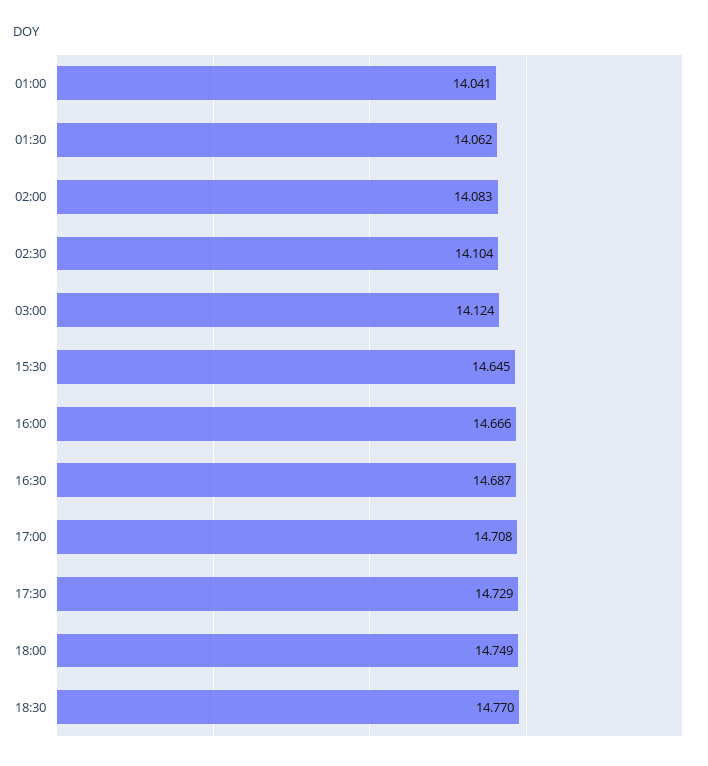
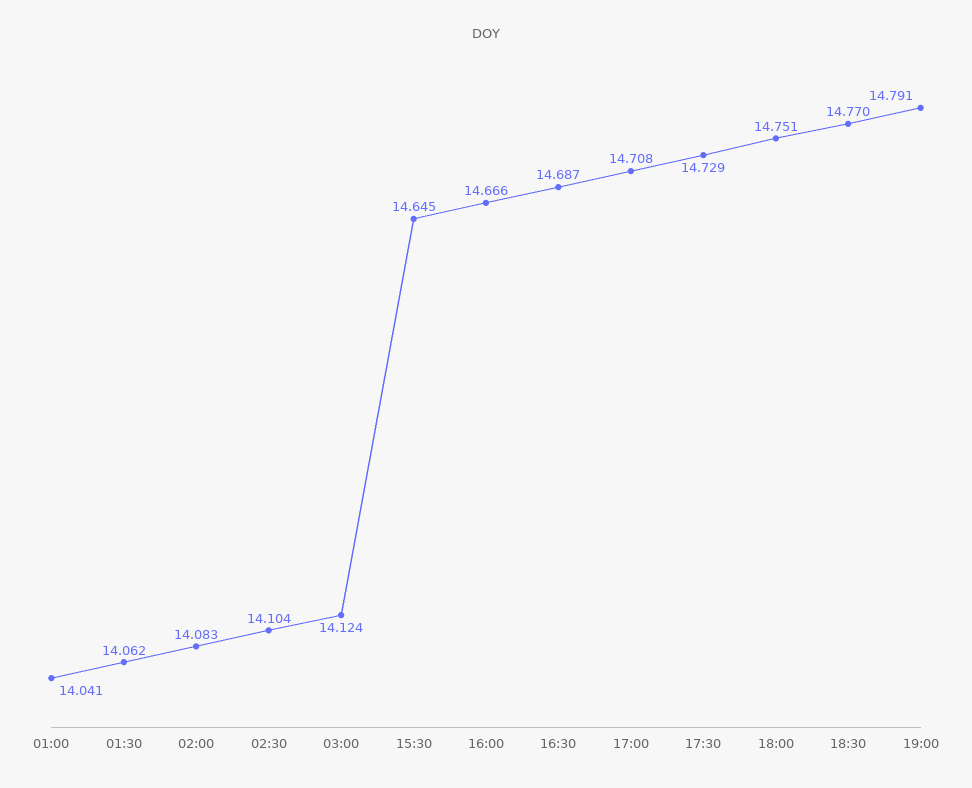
18:00: 14.749 -> 14.751
19:00: none -> 14.791

